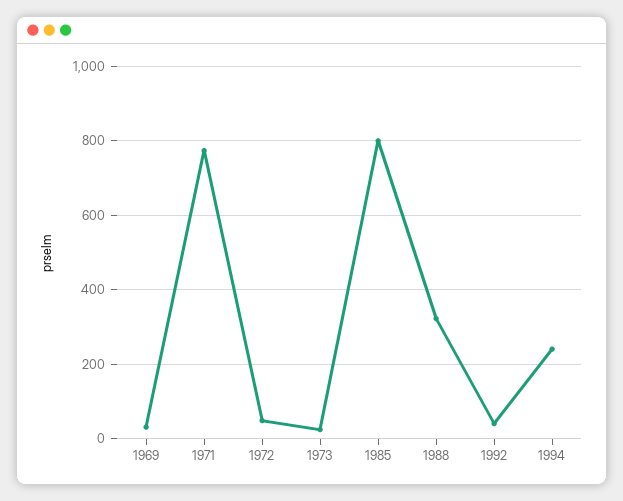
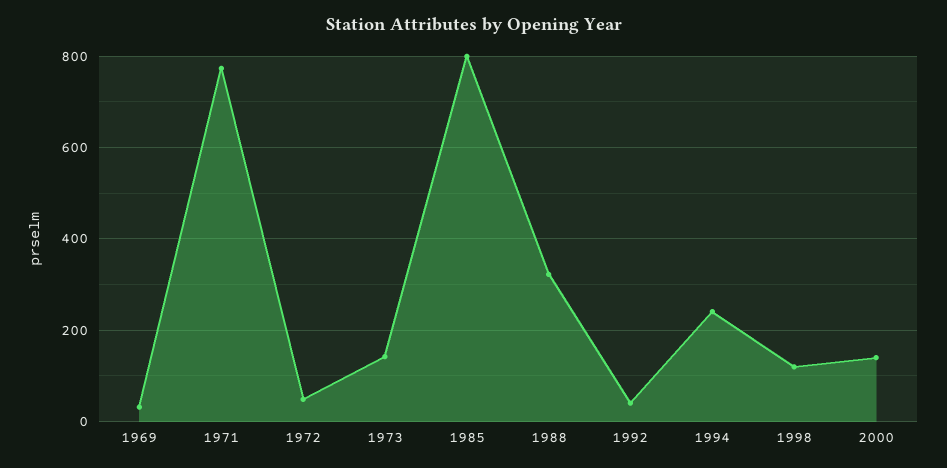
1973: 20 -> 140
1998: none -> 120
2000: none -> 140

